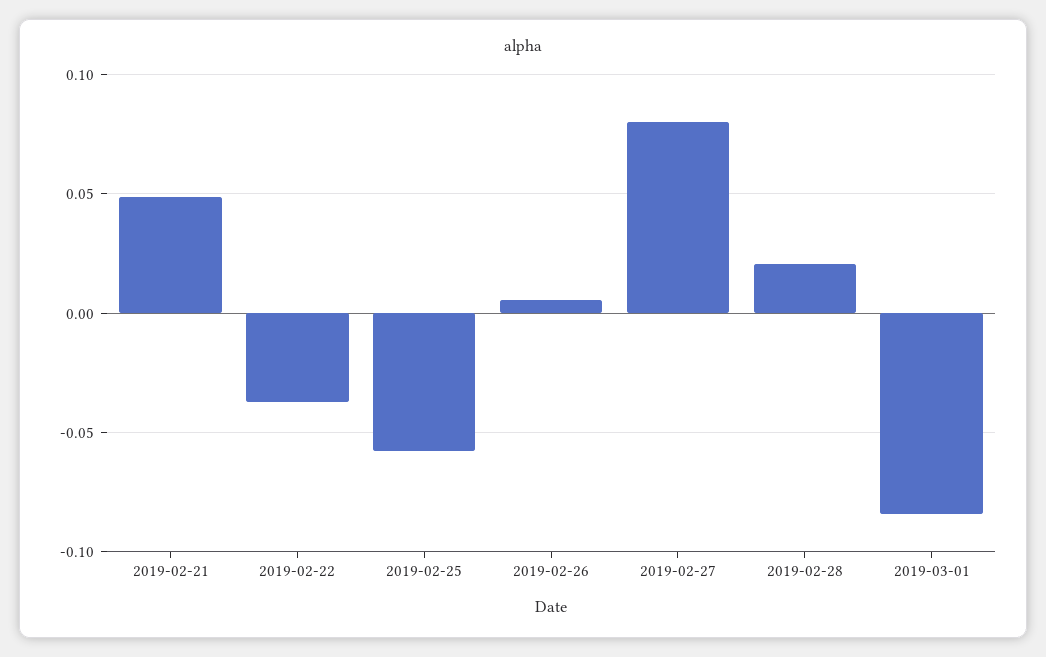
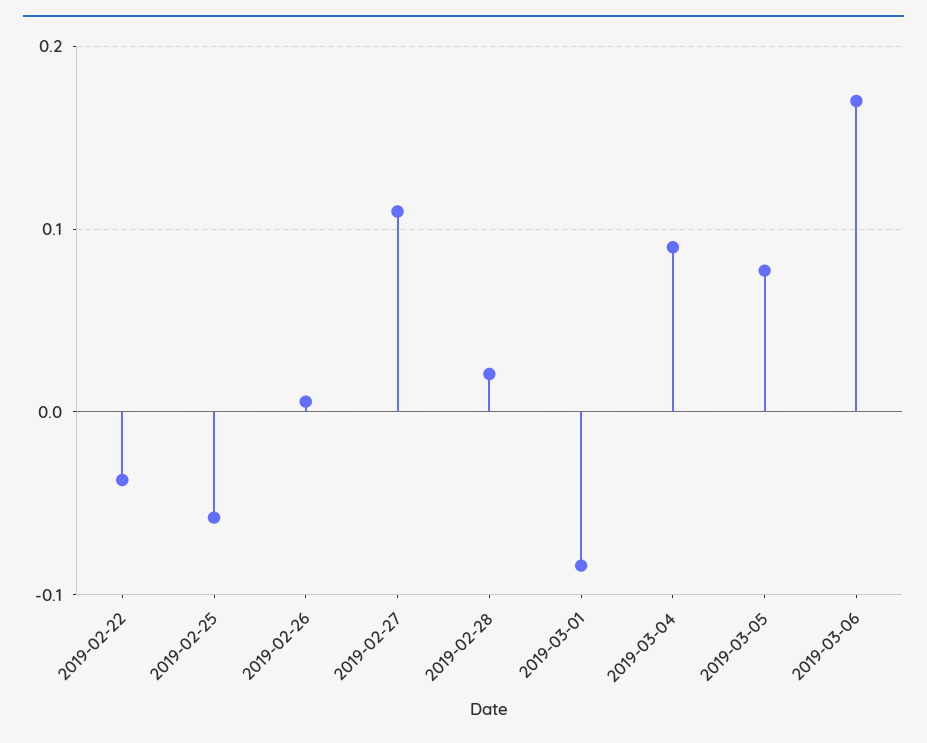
2019-02-21: 0.05 -> none
2019-02-27: 0.08 -> 0.11
2019-03-04: none -> 0.09
2019-03-05: none -> 0.08
2019-03-06: none -> 0.17

